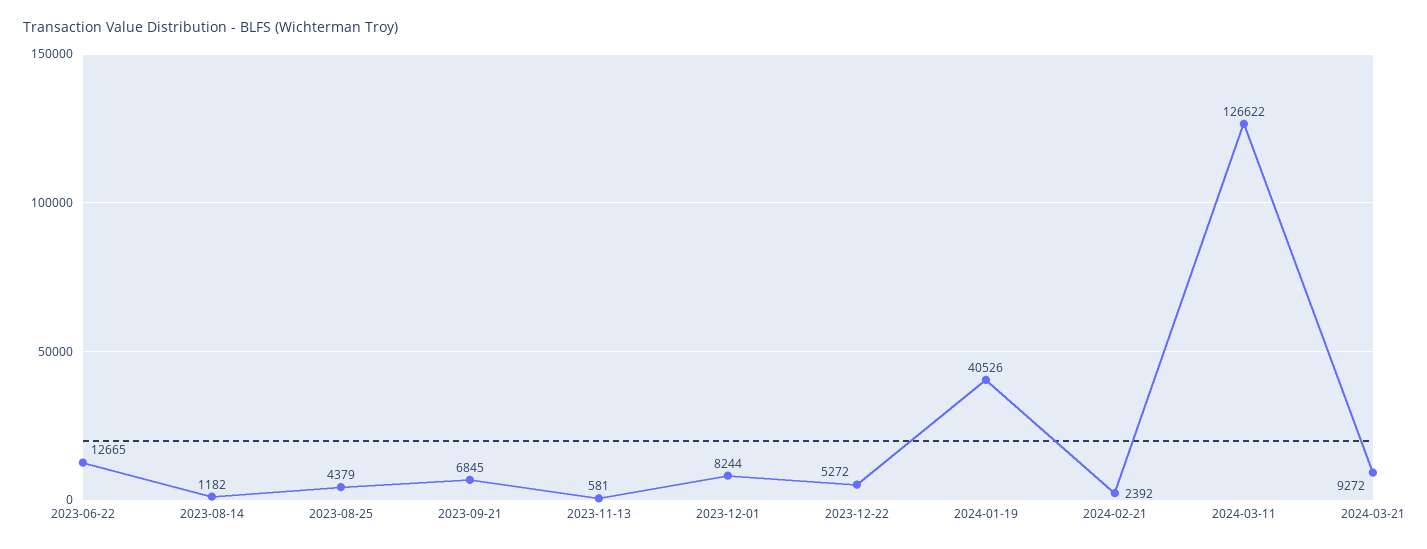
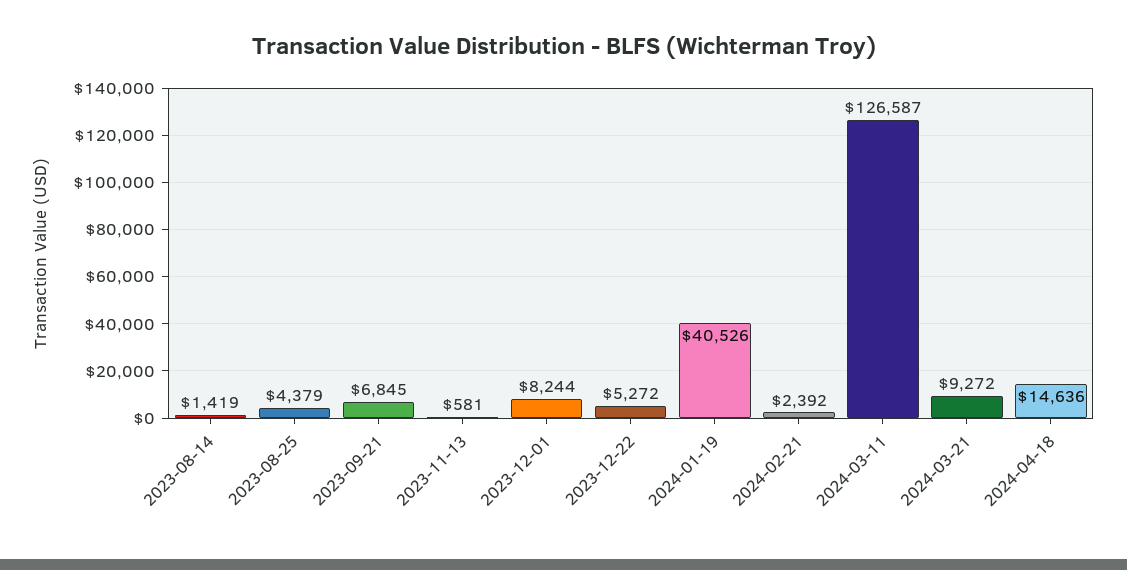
2023-06-22: 12665 -> none
2023-08-14: 1182 -> 1419
2024-03-11: 126622 -> 126587
2024-04-18: none -> 14636

